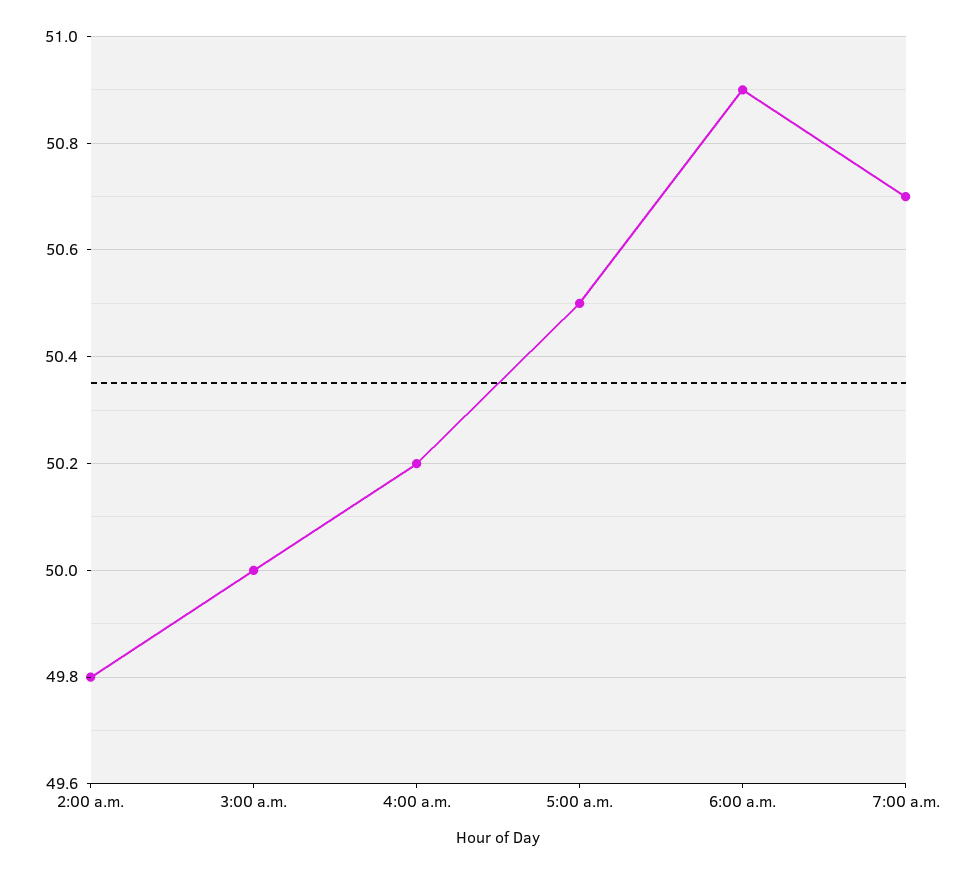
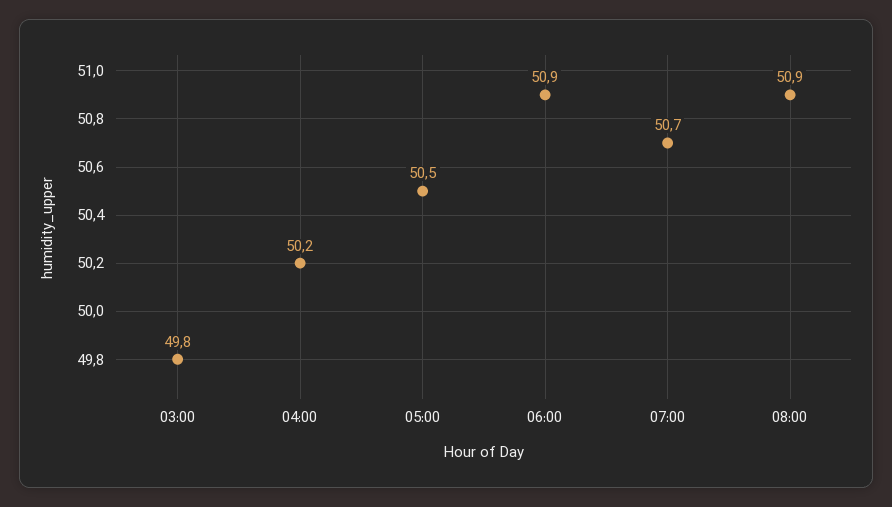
2:00 a.m.: 49.8 -> none
3:00 a.m.: 50 -> 49.8
08:00: none -> 50.9

